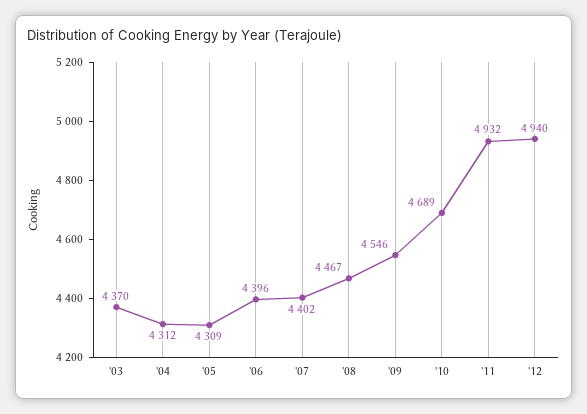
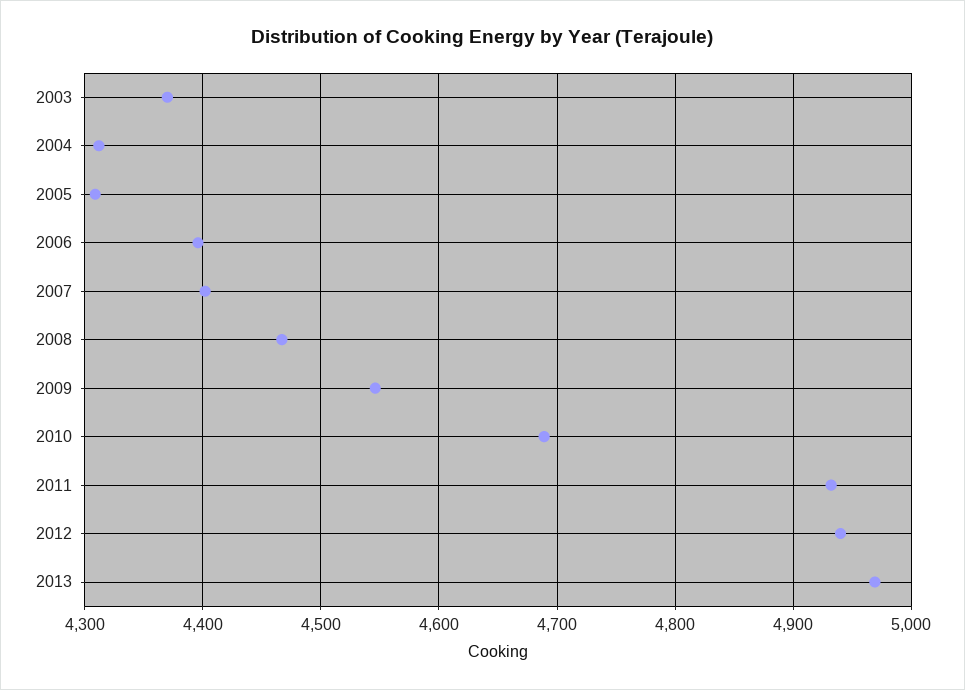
2013: none -> 4970

